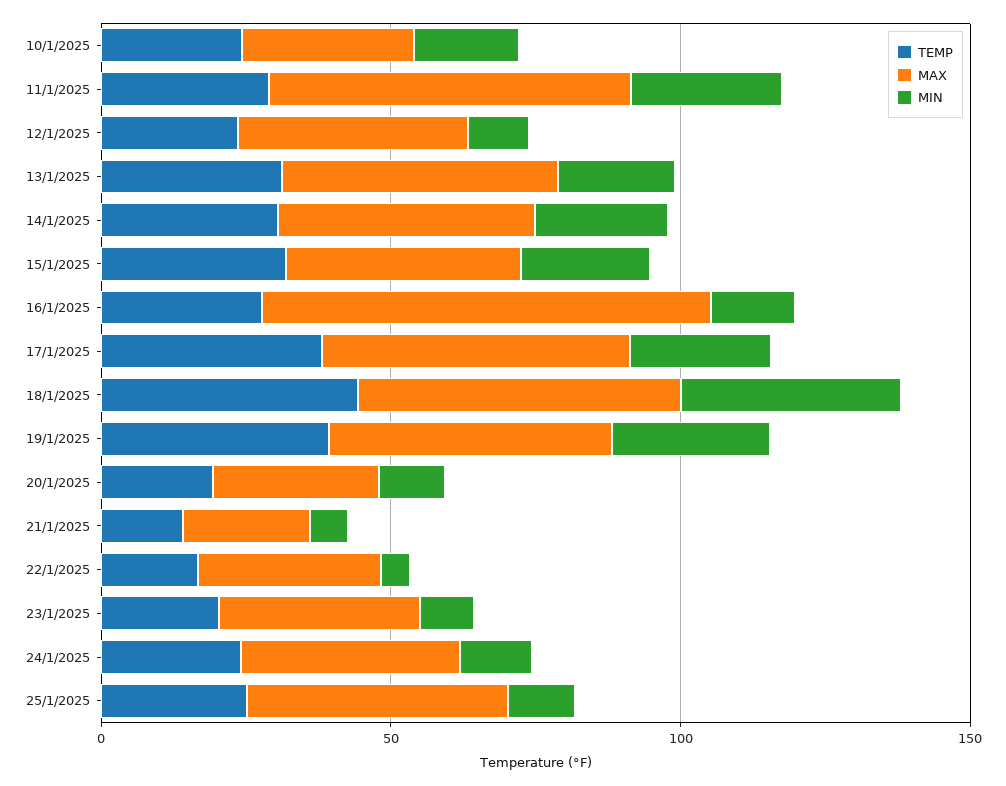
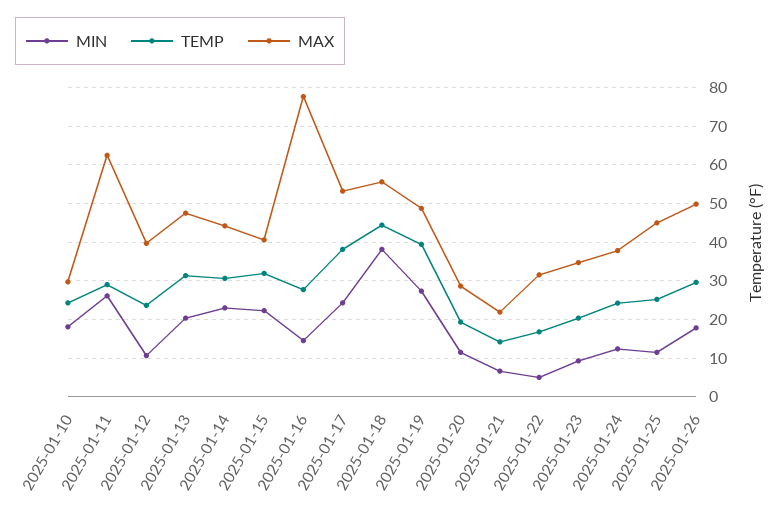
MIN, 2025-01-26: none -> 18
TEMP, 2025-01-26: none -> 30
MAX, 2025-01-26: none -> 50

